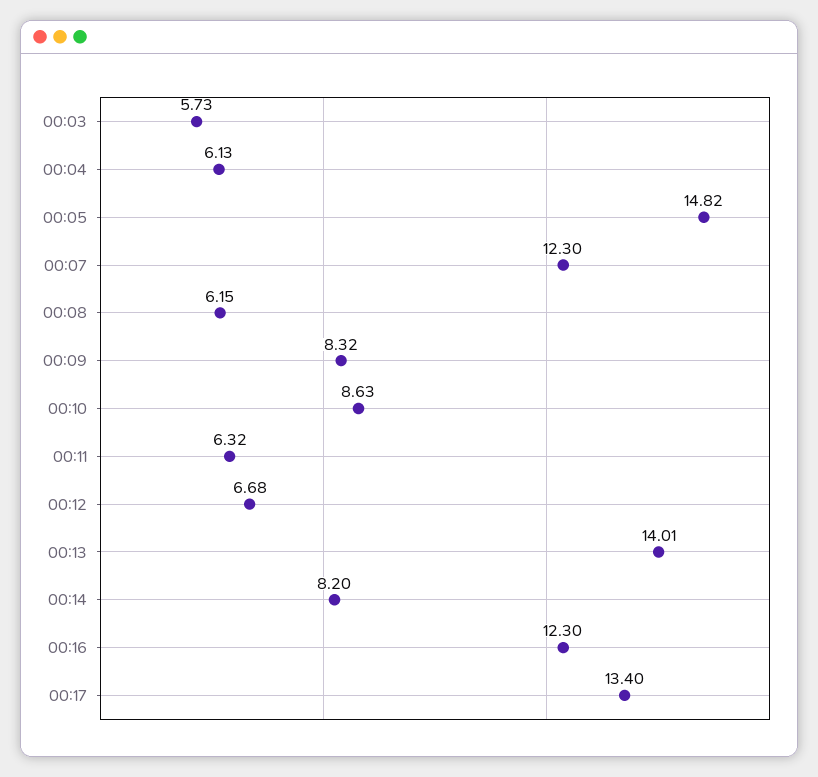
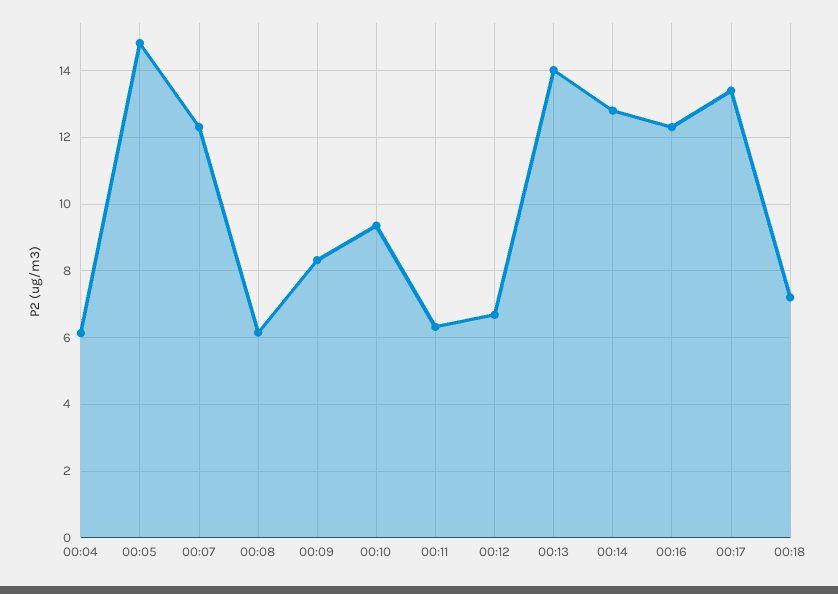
00:03: 5.73 -> none
00:10: 8.63 -> 9.4
00:14: 8.2 -> 12.8
00:18: none -> 7.2

